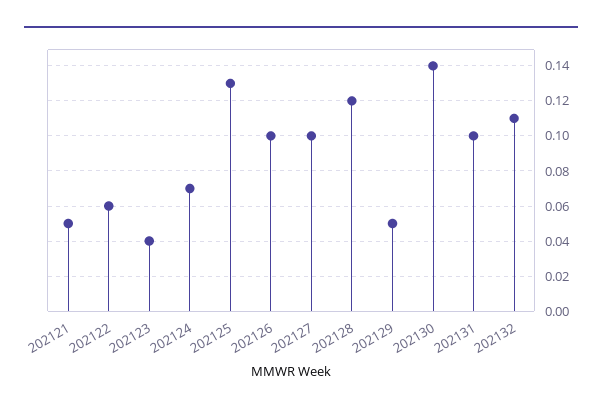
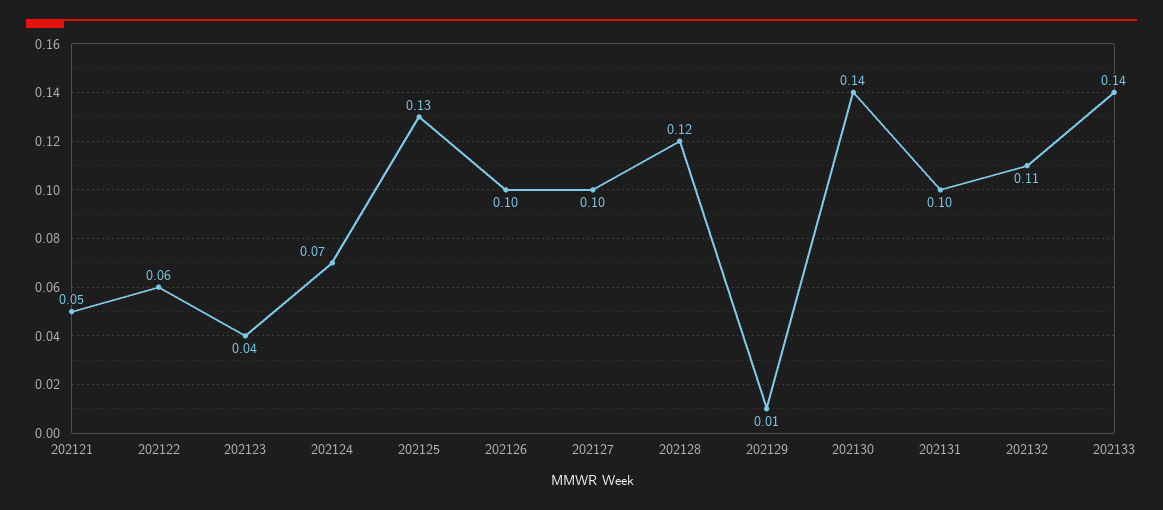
202129: 0.05 -> 0.01
202133: none -> 0.14

